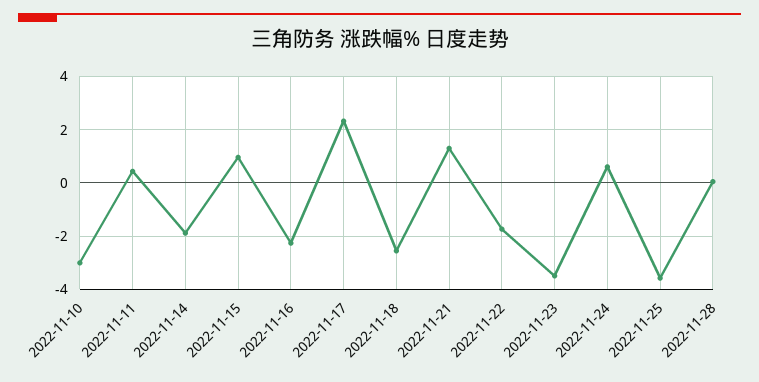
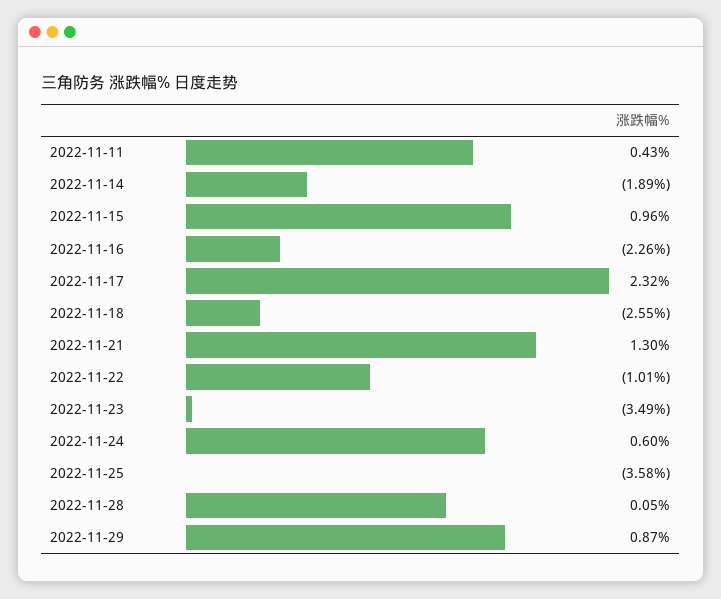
2022-11-10: -3 -> none
2022-11-22: -1.75 -> -1.01
2022-11-29: none -> 0.87

